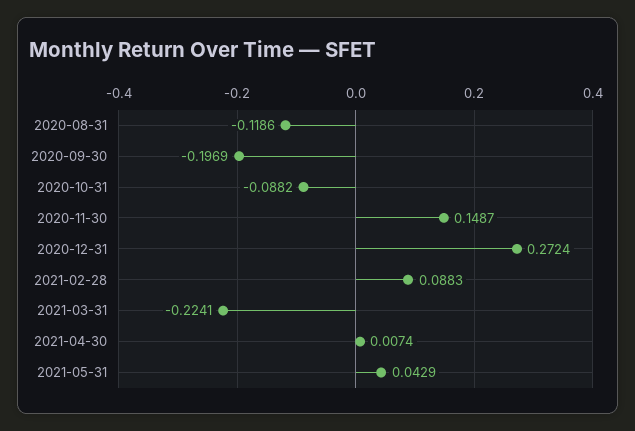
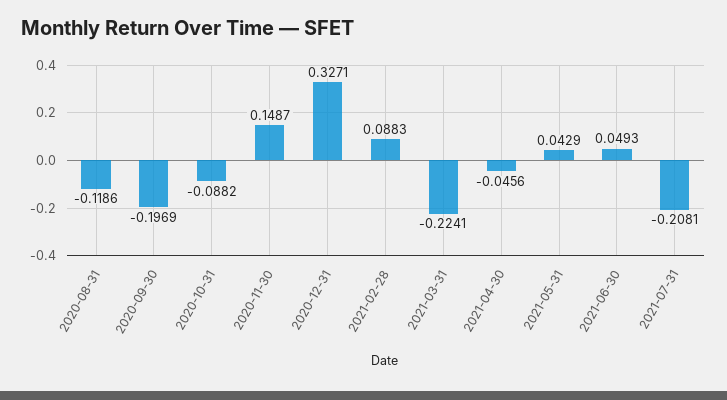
2020-12-31: 0.2724 -> 0.3271
2021-04-30: 0.0074 -> -0.0456
2021-06-30: none -> 0.0493
2021-07-31: none -> -0.2081

